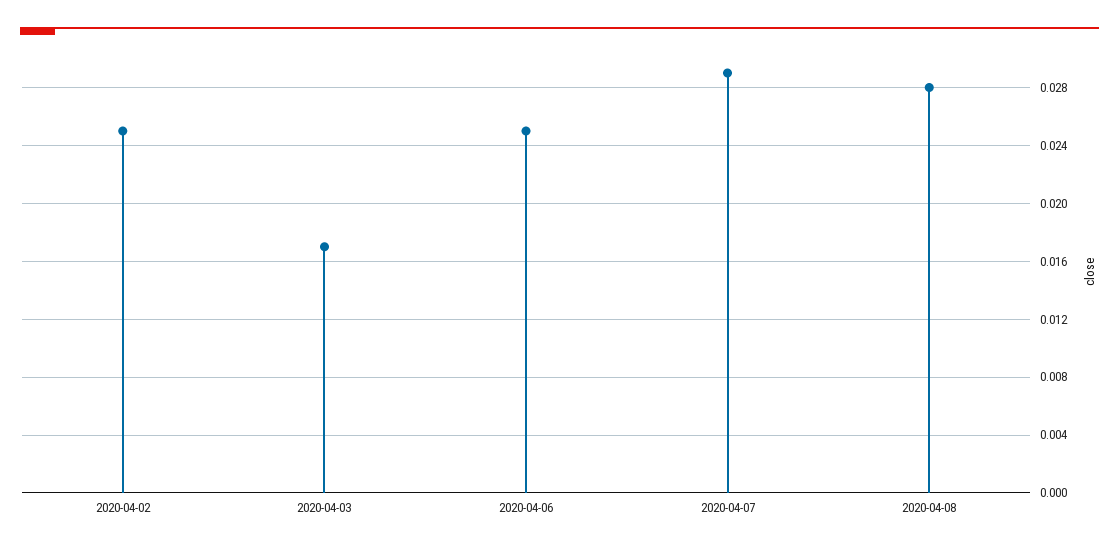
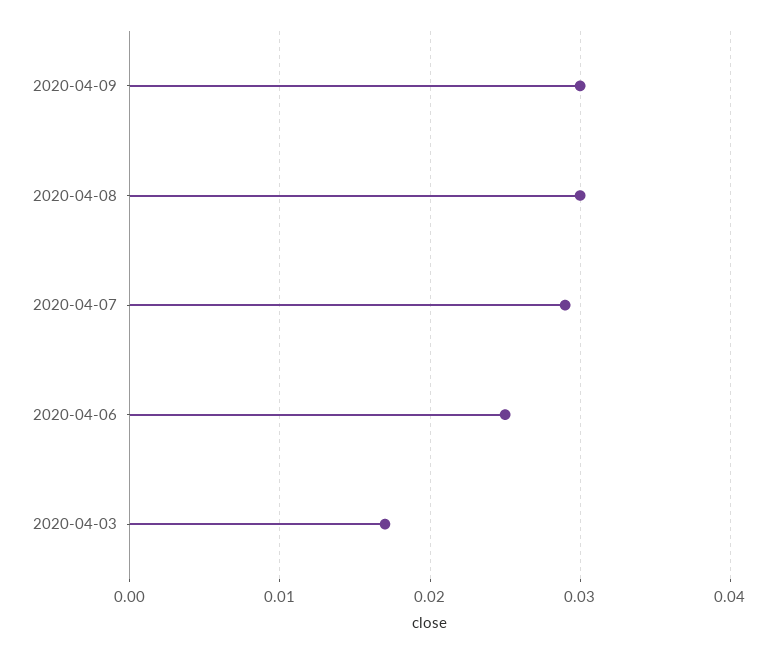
2020-04-02: 0.025 -> none
2020-04-08: 0.028 -> 0.03
2020-04-09: none -> 0.03

